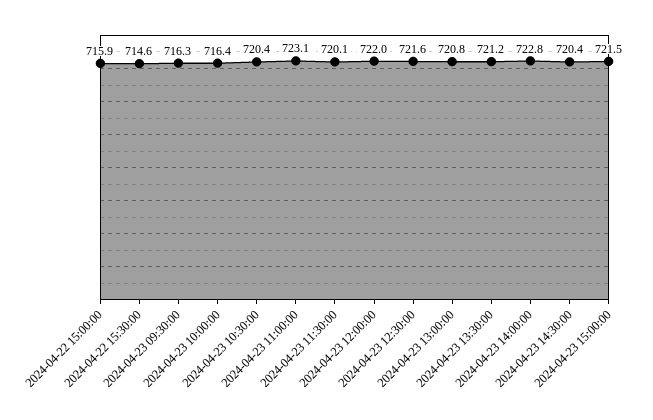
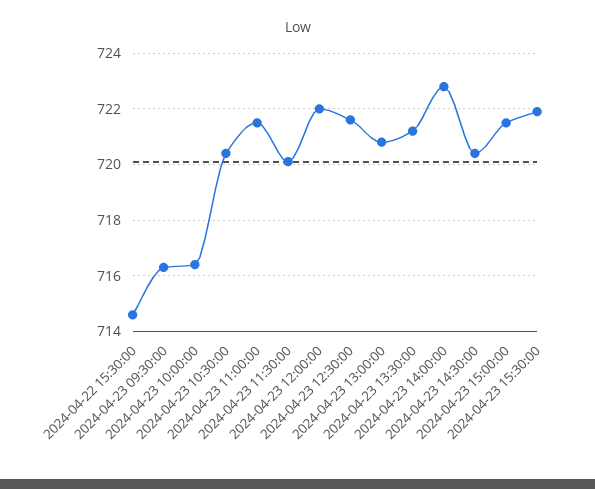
2024-04-22 15:00:00: 715.9 -> none
2024-04-23 11:00:00: 723.1 -> 721.5
2024-04-23 15:30:00: none -> 722

